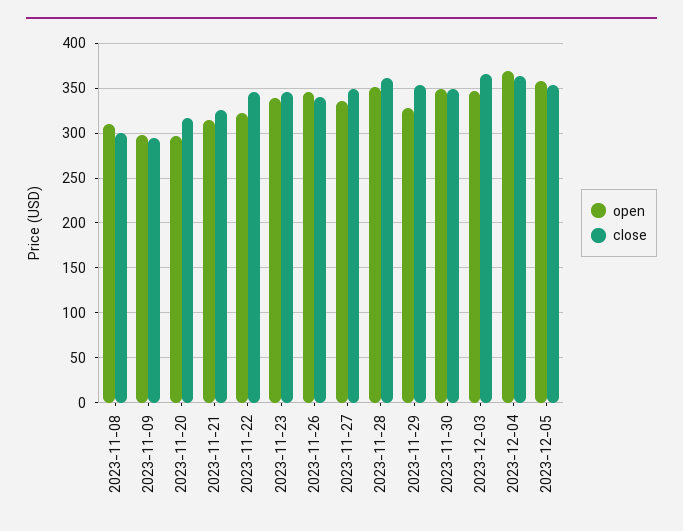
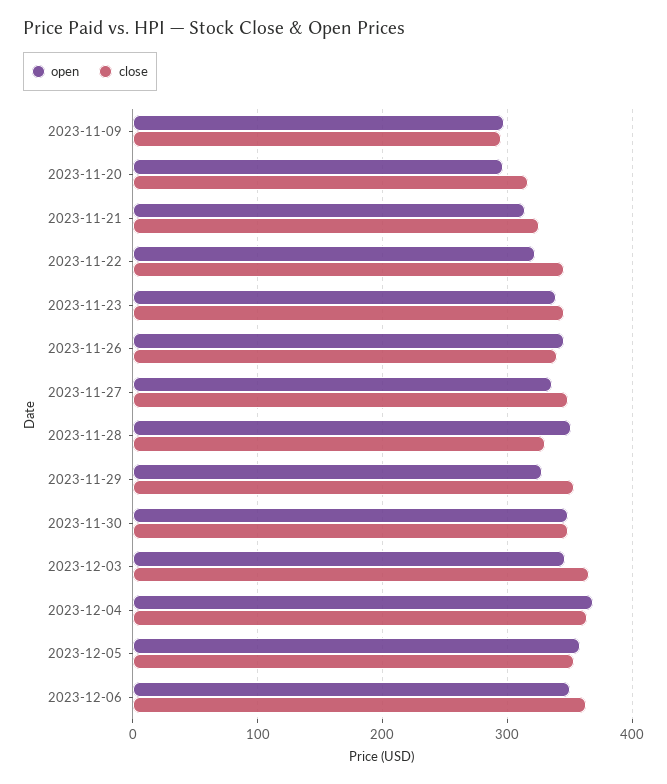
open, 2023-11-08: 310 -> none
close, 2023-11-08: 300 -> none
close, 2023-11-28: 360 -> 330
open, 2023-12-06: none -> 350
close, 2023-12-06: none -> 360

